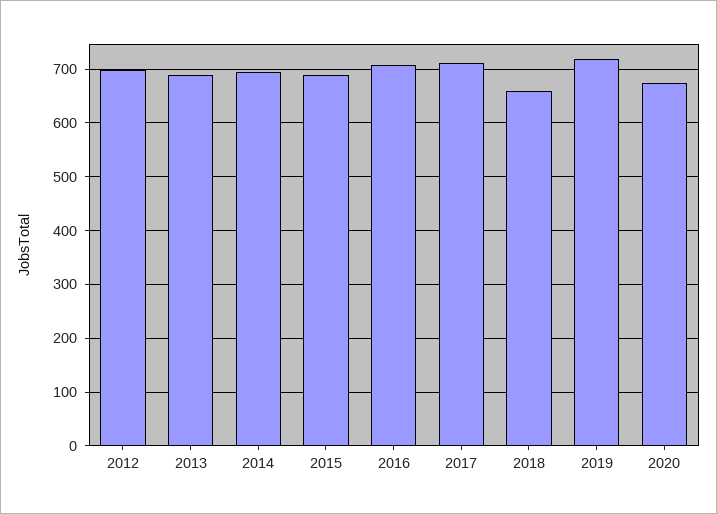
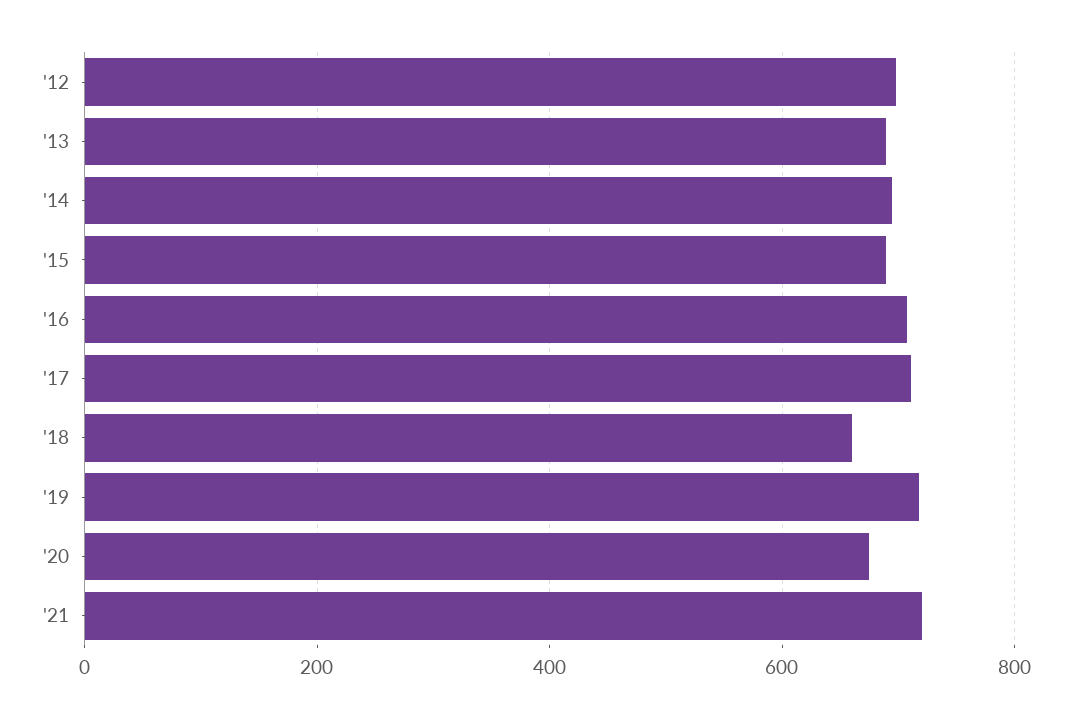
'21: none -> 720

